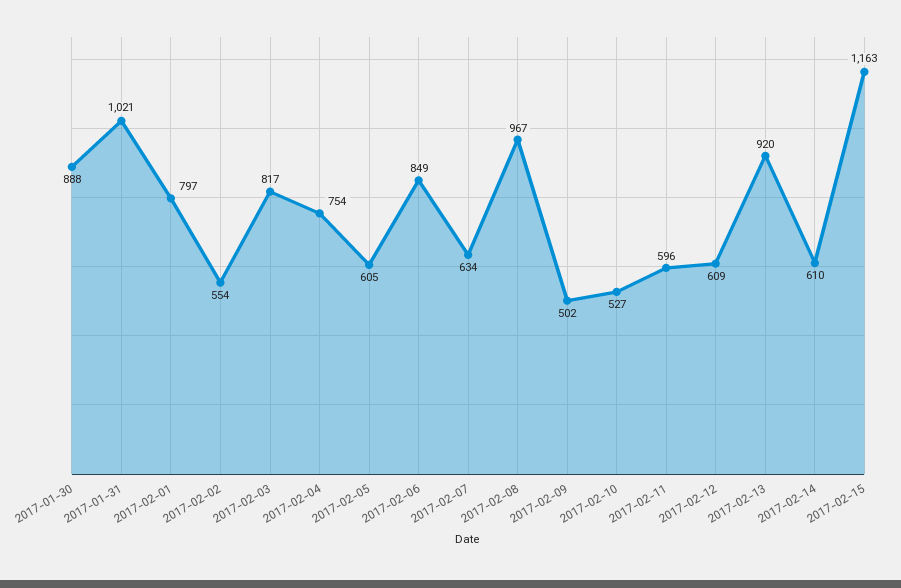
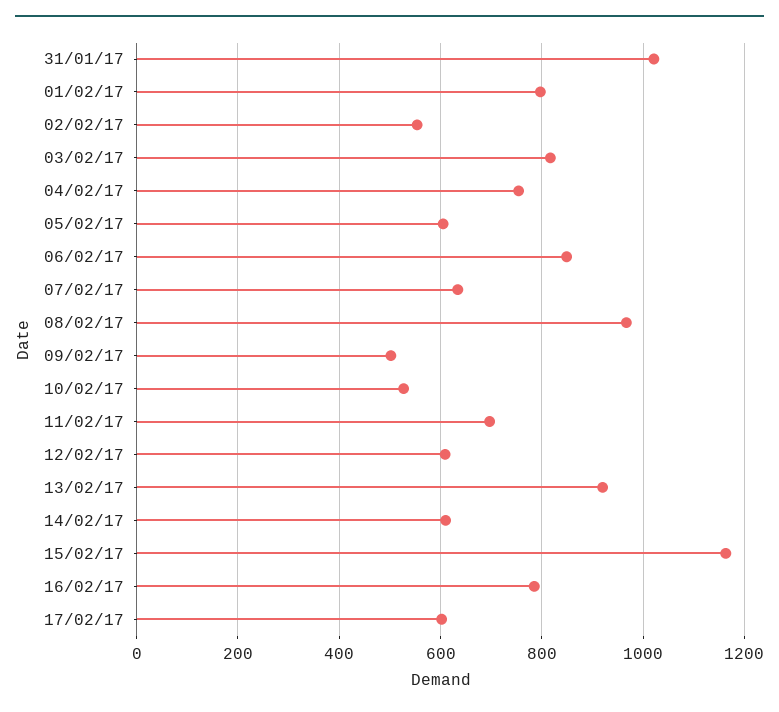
2017-01-30: 888 -> none
2017-02-11: 596 -> 700
16/02/17: none -> 780
17/02/17: none -> 600

